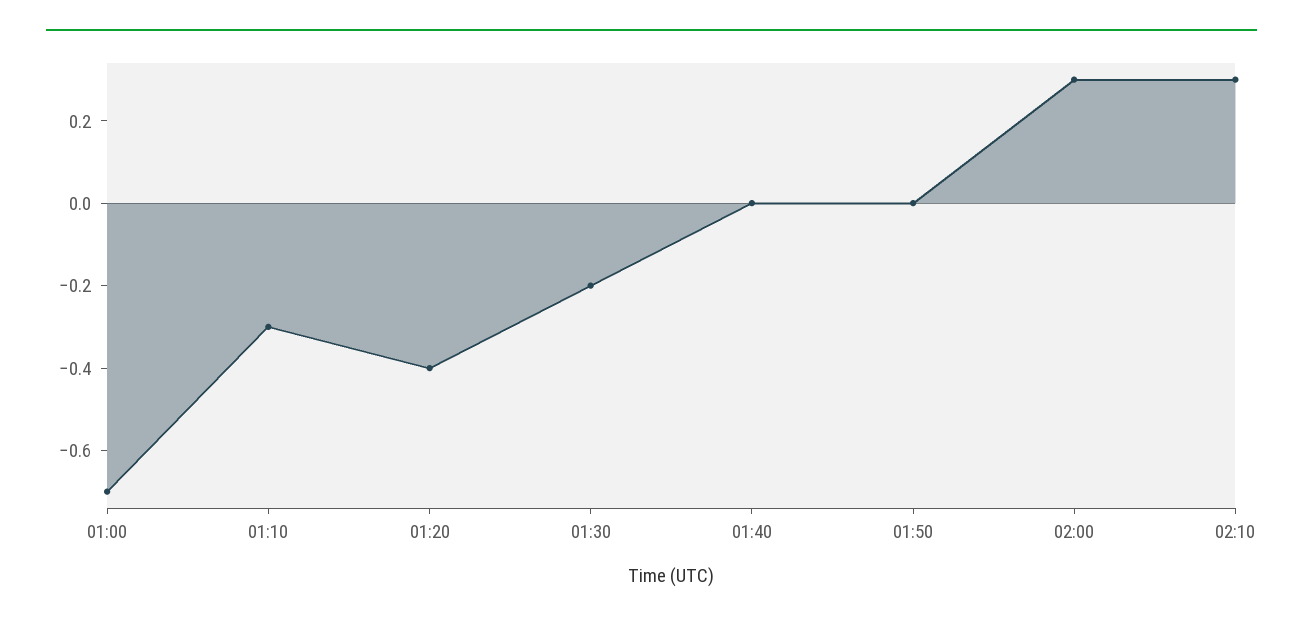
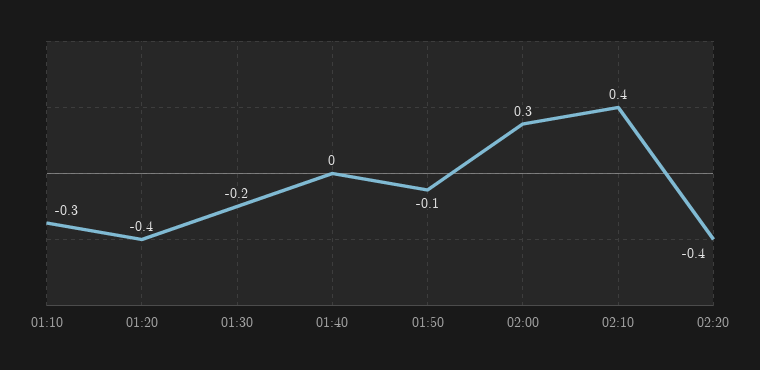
01:00: -0.7 -> none
01:50: 0 -> -0.1
02:10: 0.3 -> 0.4
02:20: none -> -0.4

